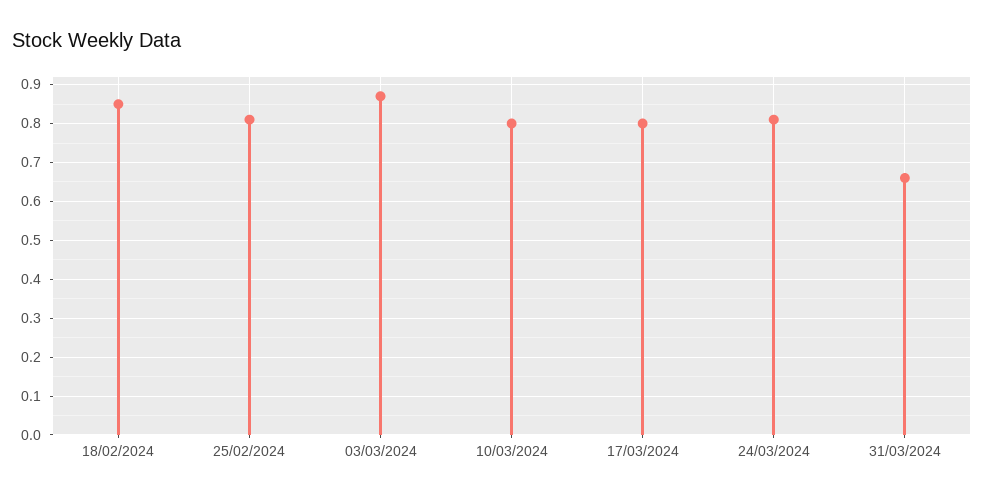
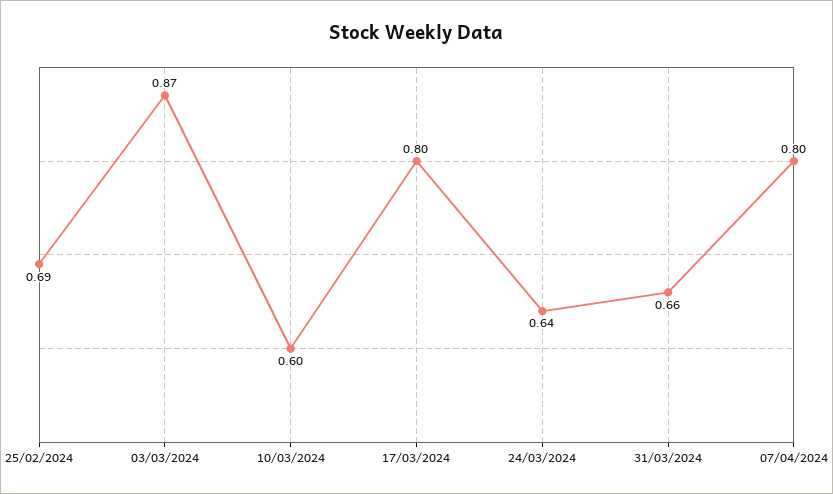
18/02/2024: 0.85 -> none
25/02/2024: 0.8 -> 0.69
10/03/2024: 0.8 -> 0.6
24/03/2024: 0.8 -> 0.64
07/04/2024: none -> 0.8

